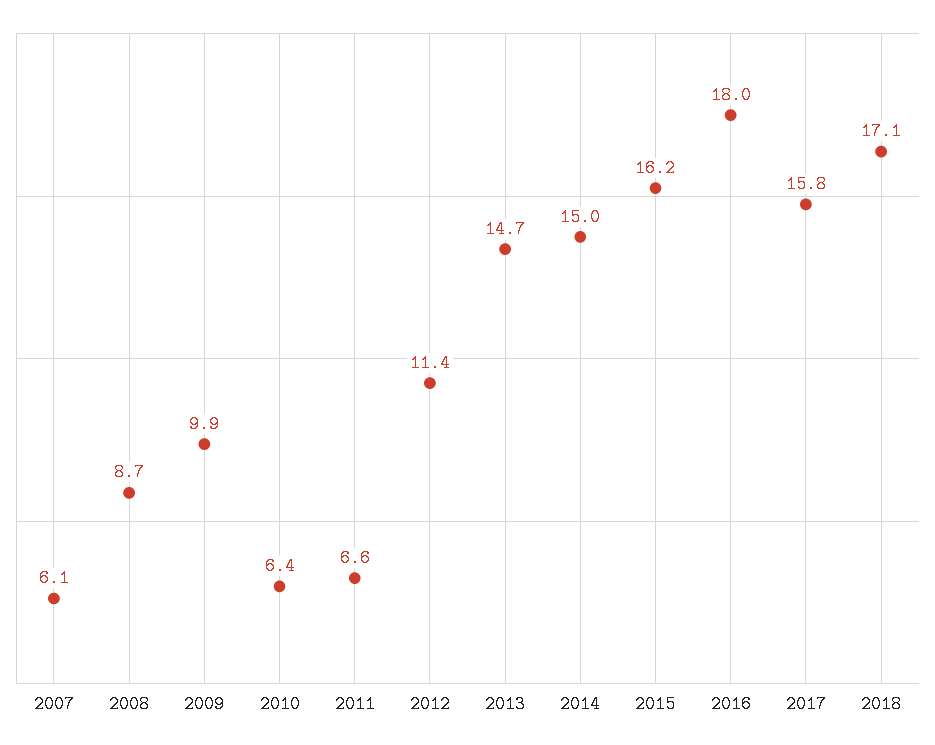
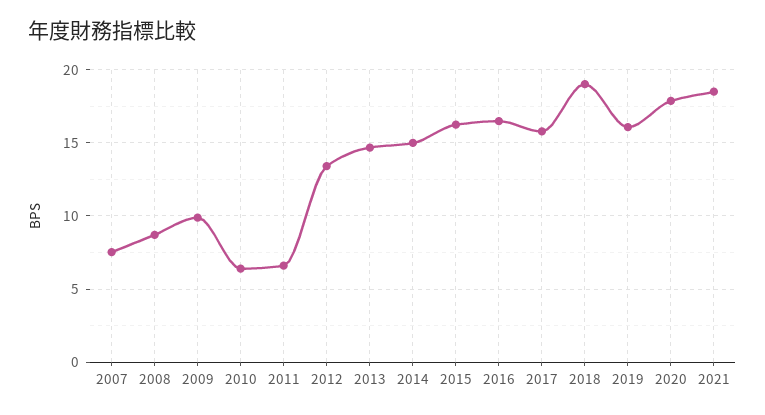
2007: 6.1 -> 7.5
2012: 11.4 -> 13.5
2016: 18 -> 16.5
2018: 17.1 -> 19
2019: none -> 16
2020: none -> 18
2021: none -> 18.5

